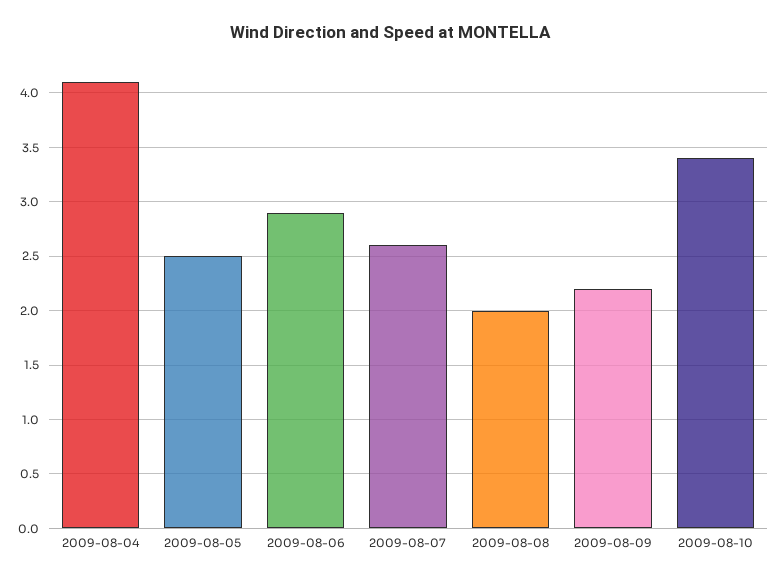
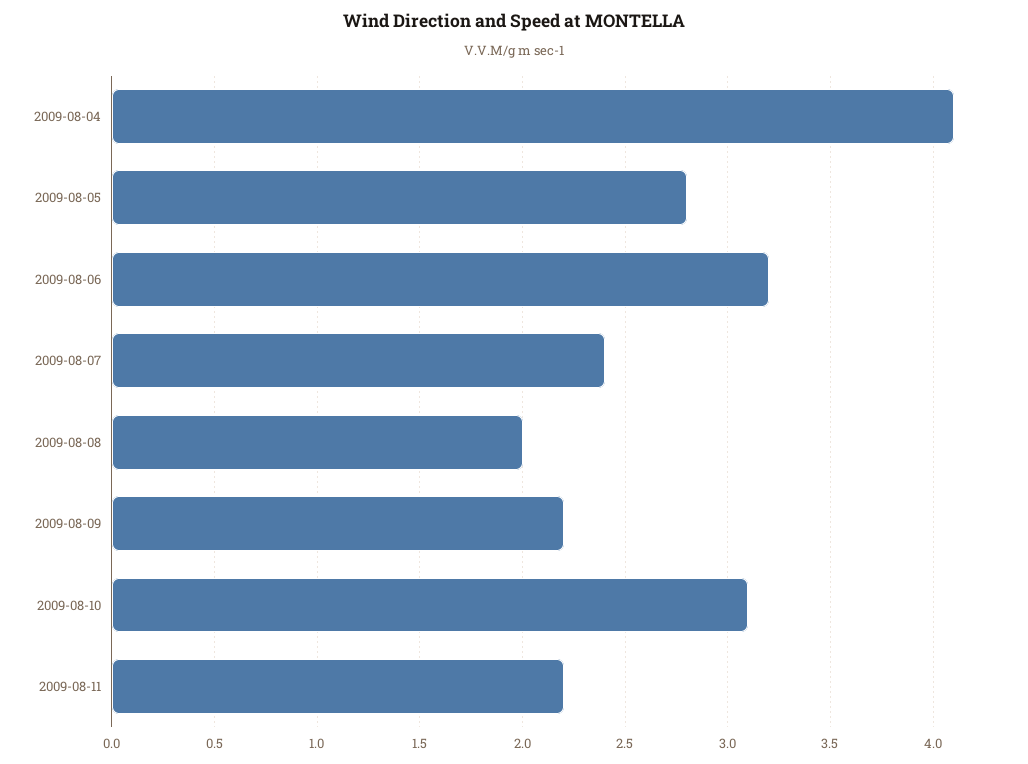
2009-08-05: 2.5 -> 2.8
2009-08-06: 2.9 -> 3.2
2009-08-07: 2.6 -> 2.4
2009-08-10: 3.4 -> 3.1
2009-08-11: none -> 2.2

